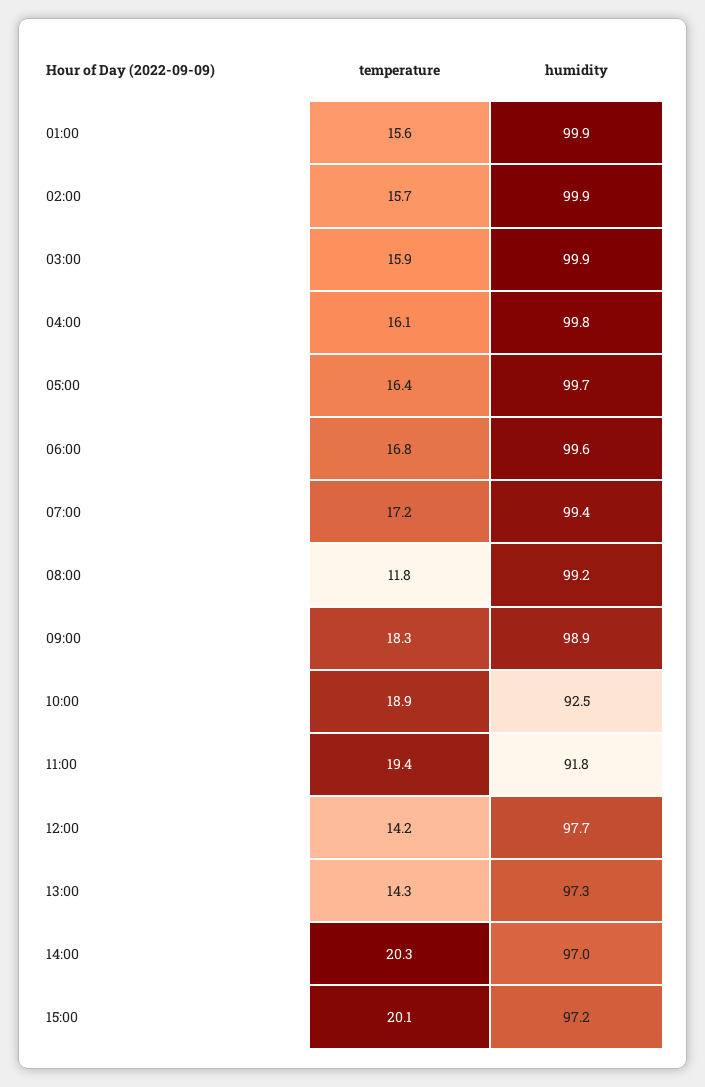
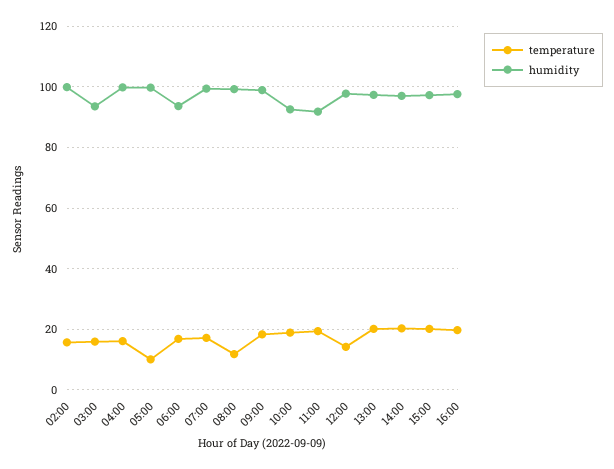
temperature, 01:00: 15.6 -> none
humidity, 01:00: 99.9 -> none
humidity, 03:00: 99.9 -> 94
temperature, 05:00: 16.4 -> 10
humidity, 06:00: 99.6 -> 94
temperature, 13:00: 14.3 -> 20
temperature, 16:00: none -> 20
humidity, 16:00: none -> 98

